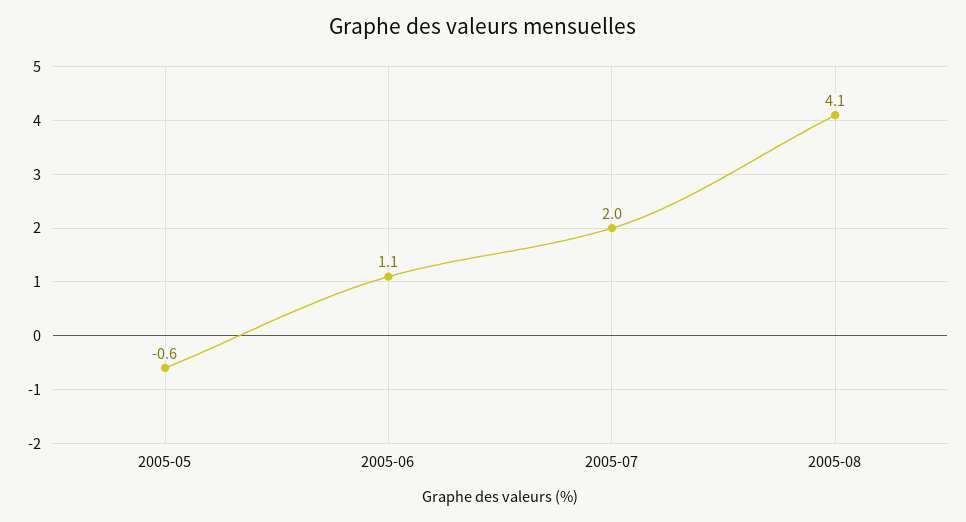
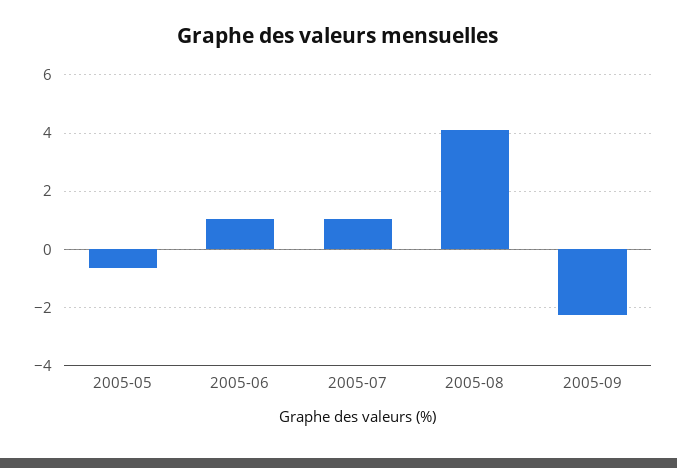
2005-07: 2 -> 1
2005-09: none -> -2.25

